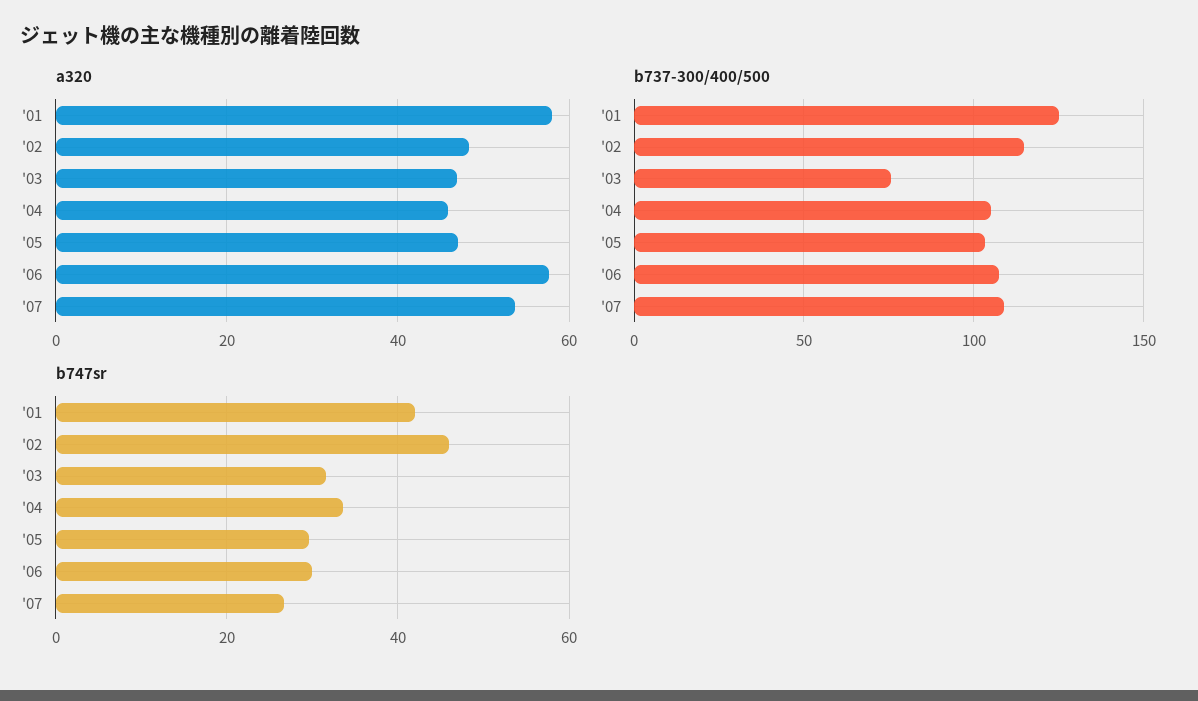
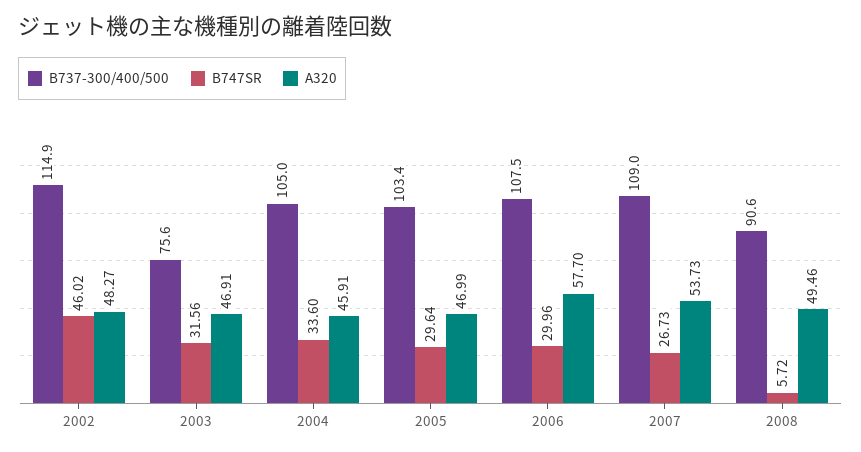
a320, '01: 58 -> none
b737-300/400/500, '01: 125 -> none
b747sr, '01: 42 -> none
b737-300/400/500, 2008: none -> 90.6
b747sr, 2008: none -> 5.72
a320, 2008: none -> 49.46

